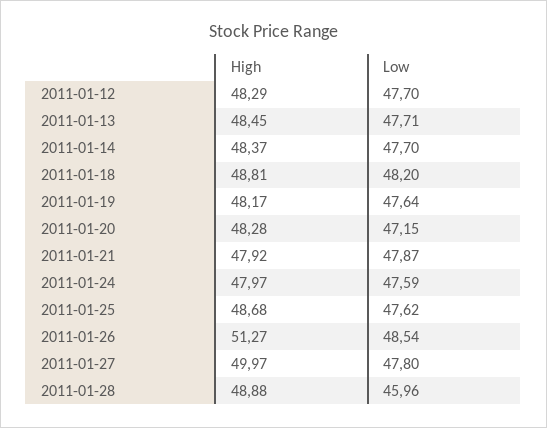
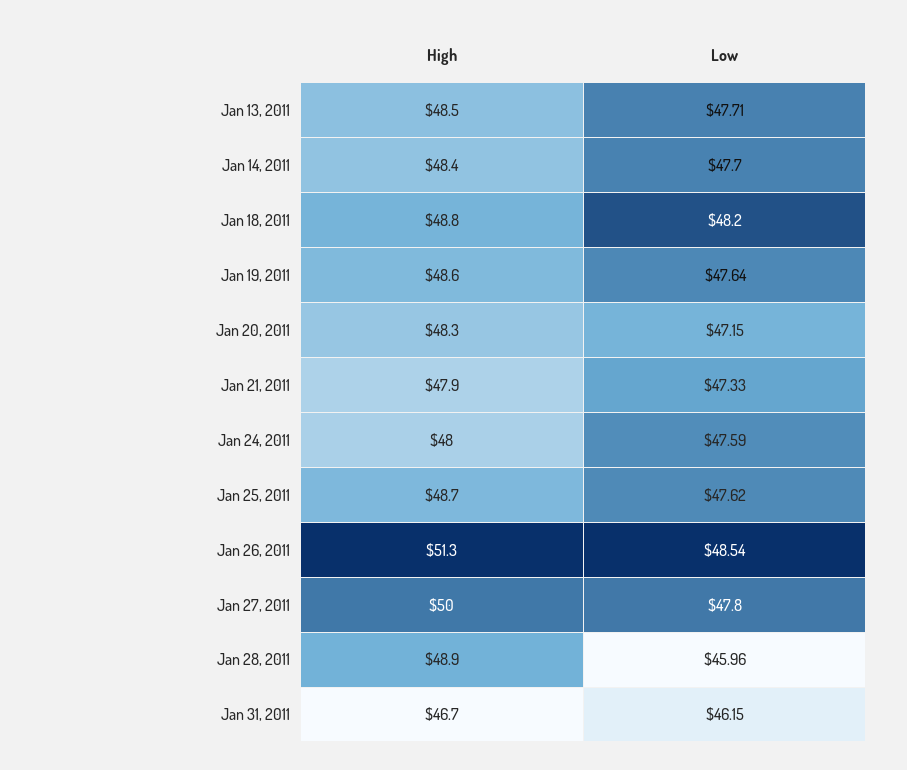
High, 2011-01-12: 48.29 -> none
Low, 2011-01-12: 47.7 -> none
High, 2011-01-19: 48.17 -> 48.6
Low, 2011-01-21: 47.87 -> 47.33
High, Jan 31, 2011: none -> 46.7
Low, Jan 31, 2011: none -> 46.15

